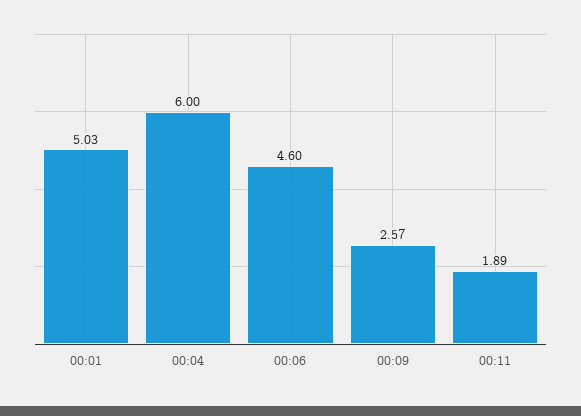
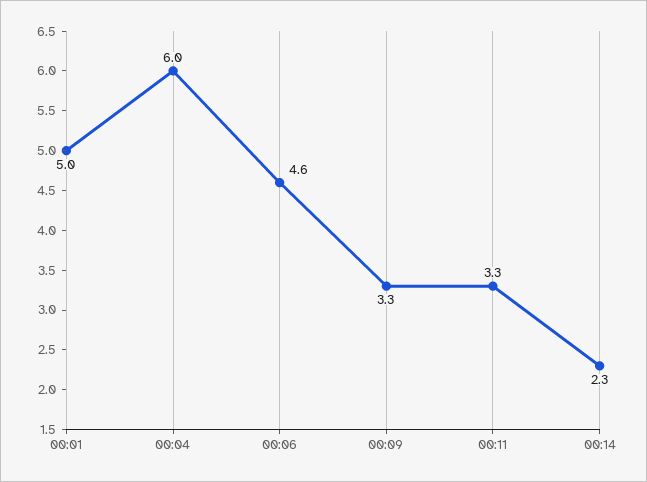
00:09: 2.57 -> 3.3
00:11: 1.89 -> 3.3
00:14: none -> 2.3

